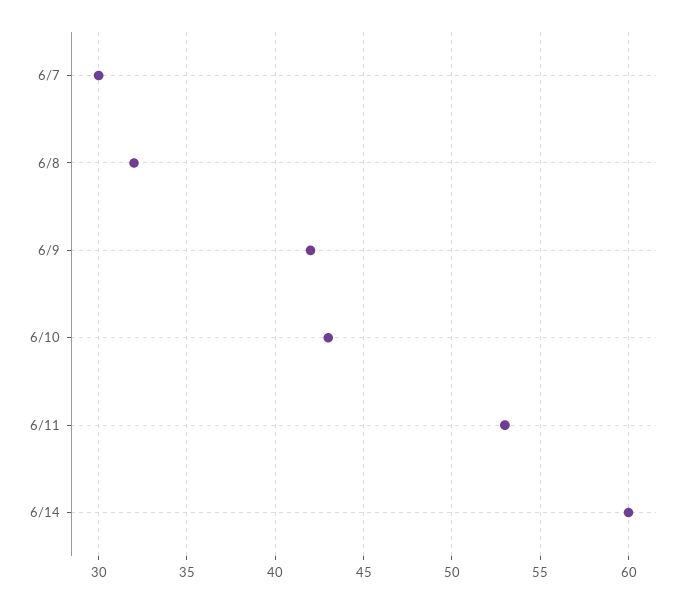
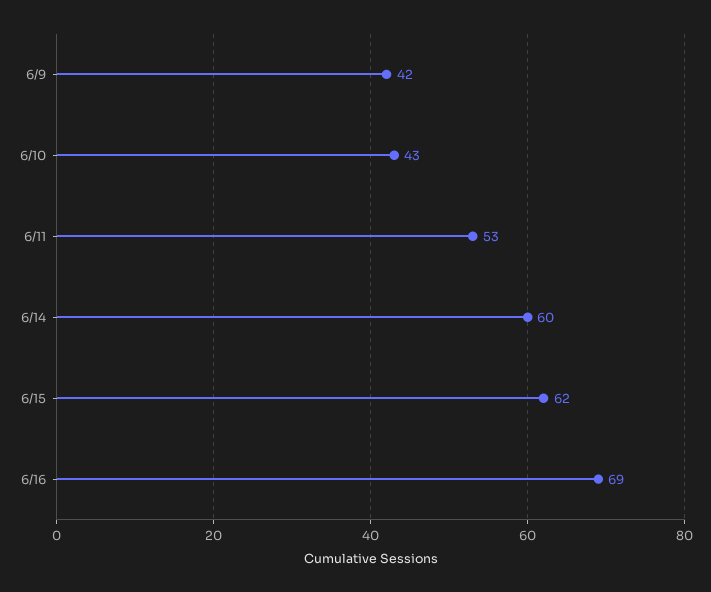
6/7: 30 -> none
6/8: 32 -> none
6/15: none -> 62
6/16: none -> 69

